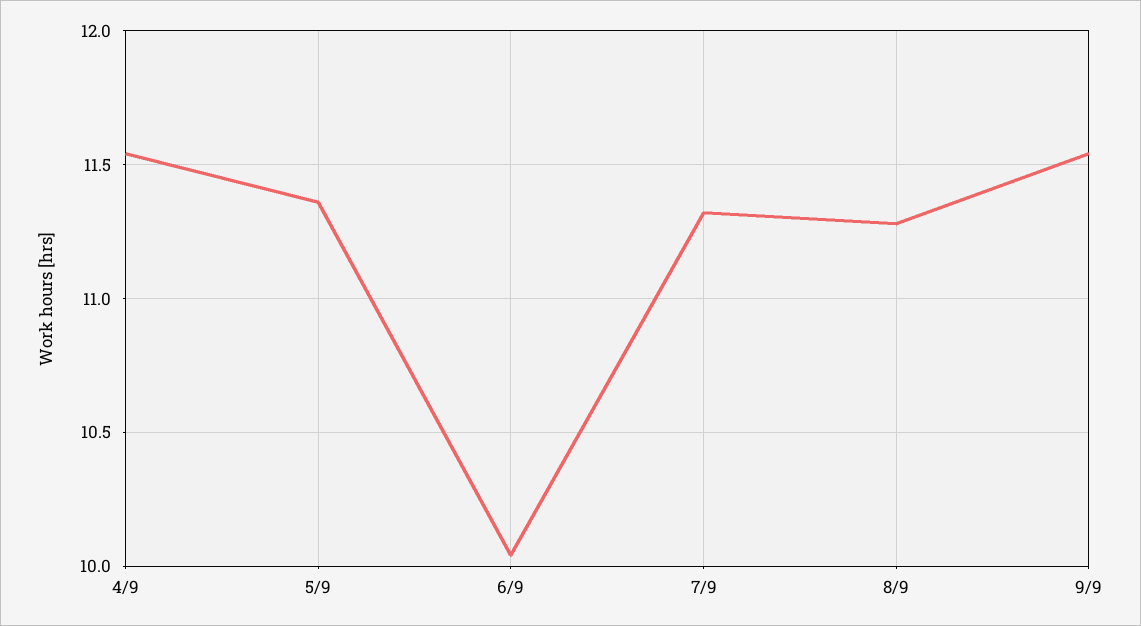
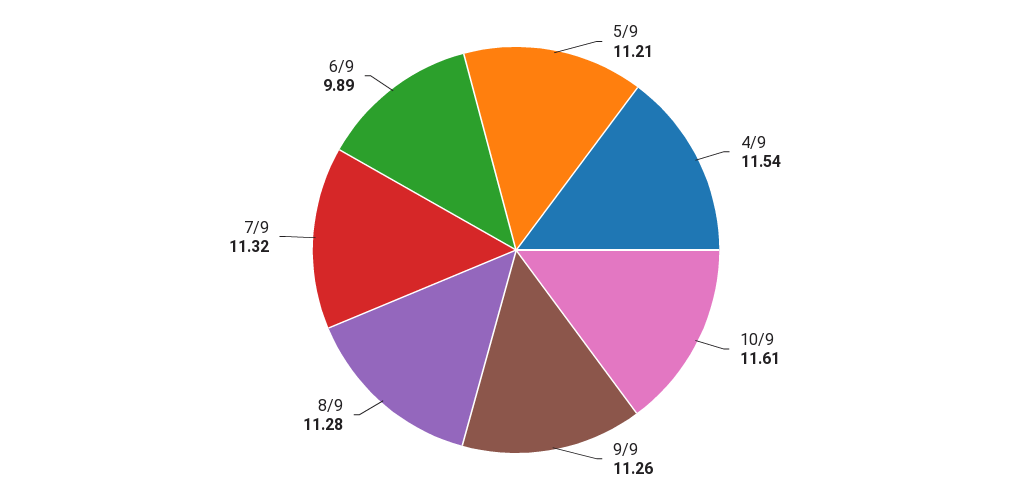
5/9: 11.35 -> 11.21
6/9: 10.05 -> 9.89
9/9: 11.55 -> 11.26
10/9: none -> 11.61

